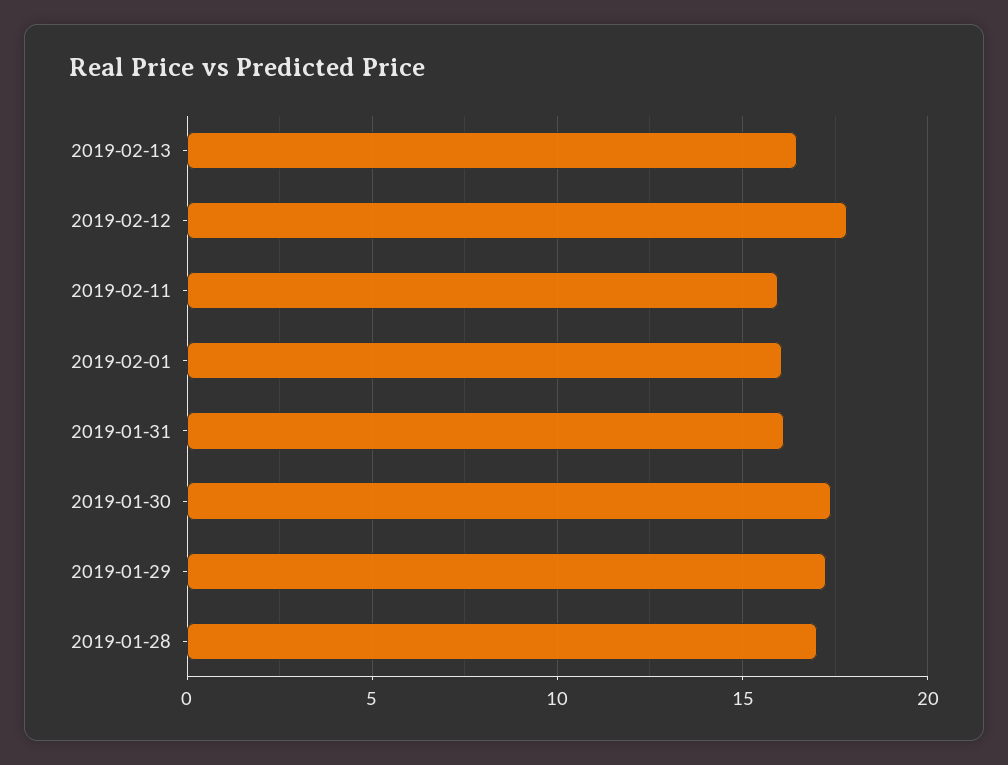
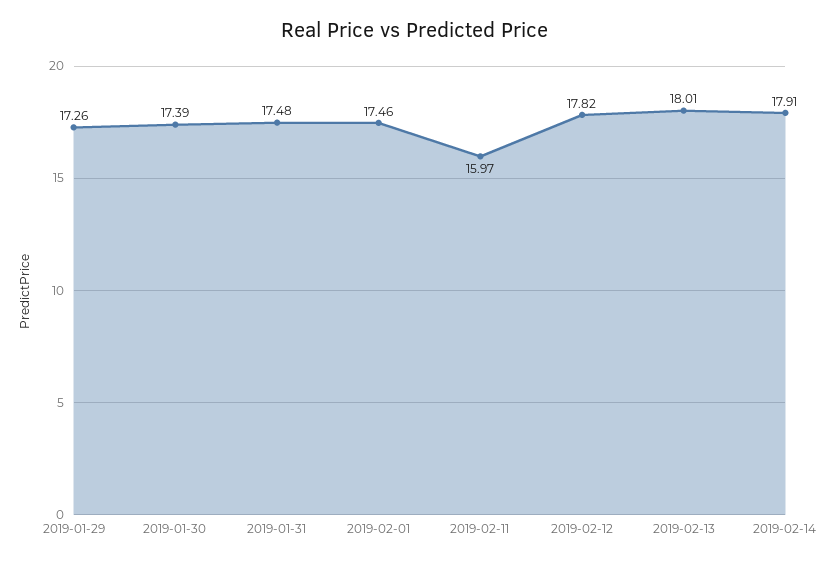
2019-02-13: 16.5 -> 18.01
2019-02-01: 16 -> 17.46
2019-01-31: 16 -> 17.48
2019-01-28: 17 -> none
2019-02-14: none -> 17.91

